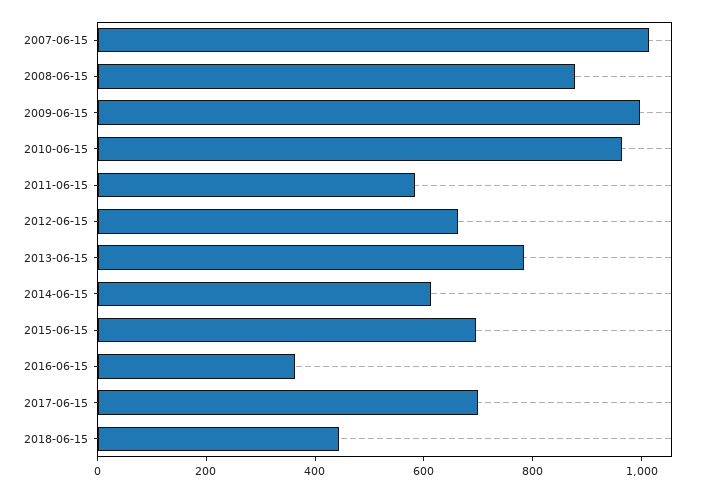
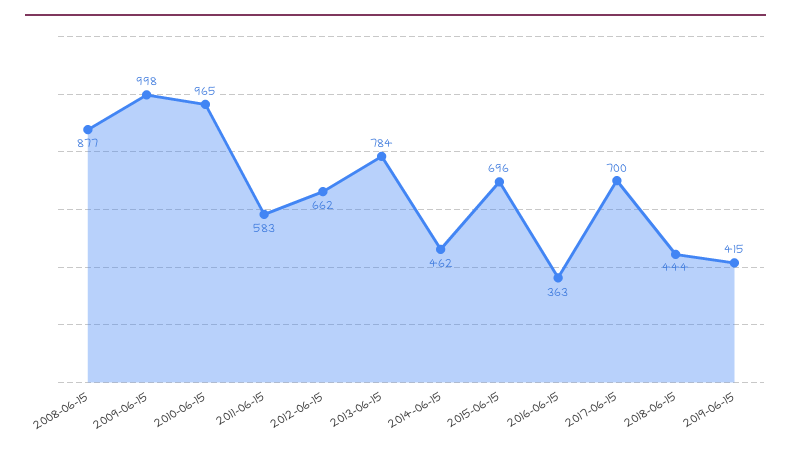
2007-06-15: 1000 -> none
2014-06-15: 600 -> 462
2019-06-15: none -> 415

